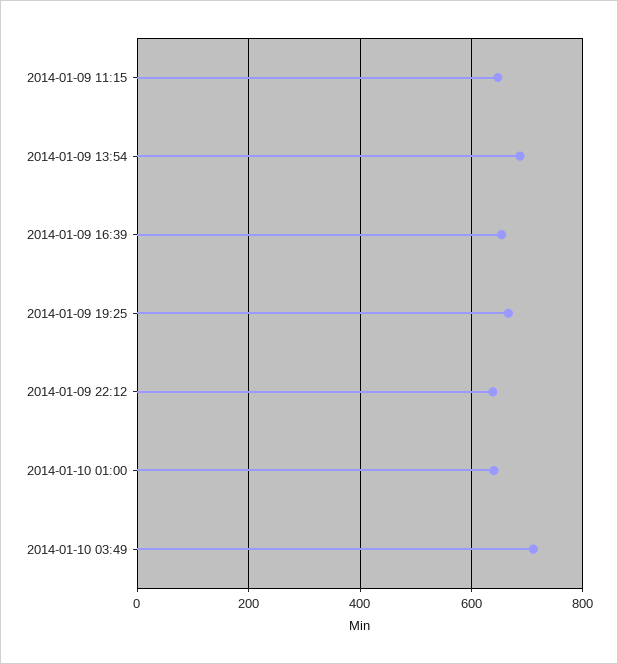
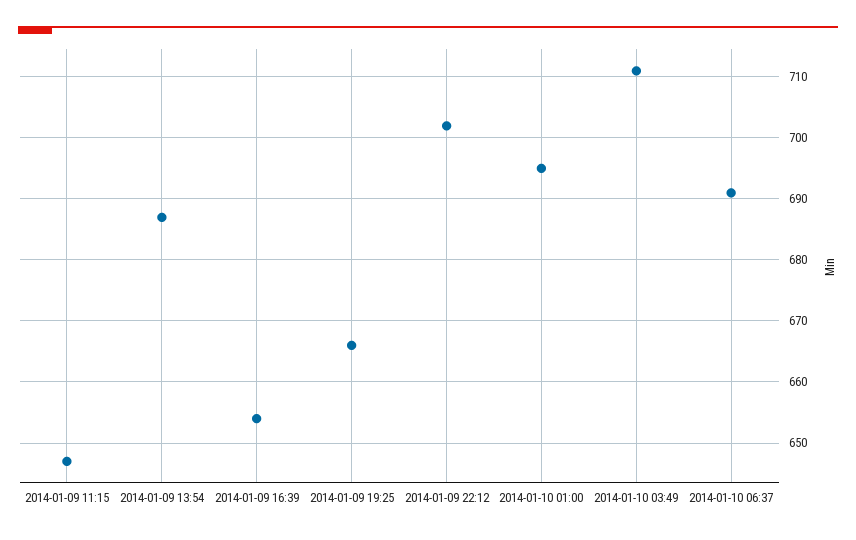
2014-01-09 22:12: 640 -> 702
2014-01-10 01:00: 640 -> 695
2014-01-10 06:37: none -> 691

